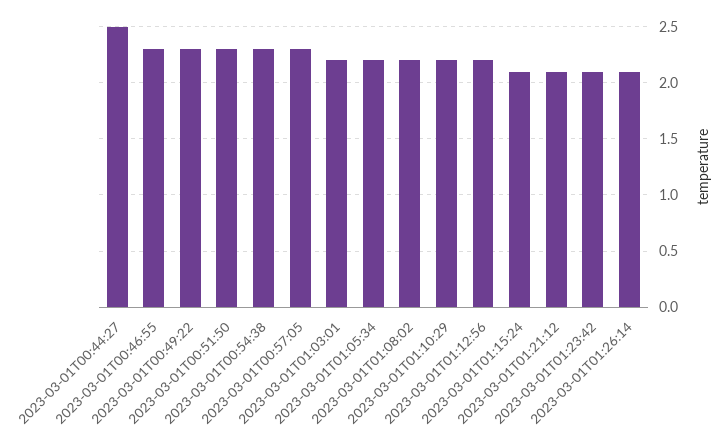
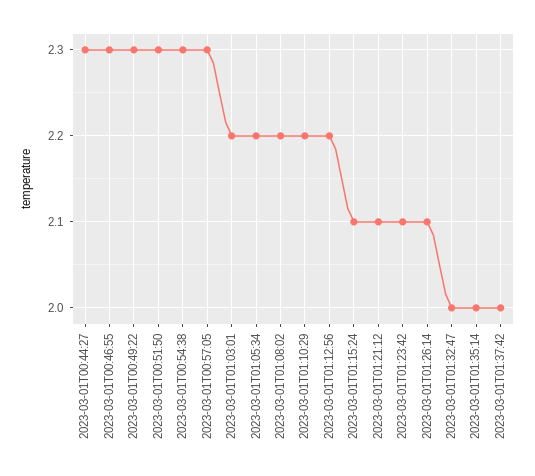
2023-03-01T00:44:27: 2.5 -> 2.3
2023-03-01T01:32:47: none -> 2
2023-03-01T01:35:14: none -> 2
2023-03-01T01:37:42: none -> 2

